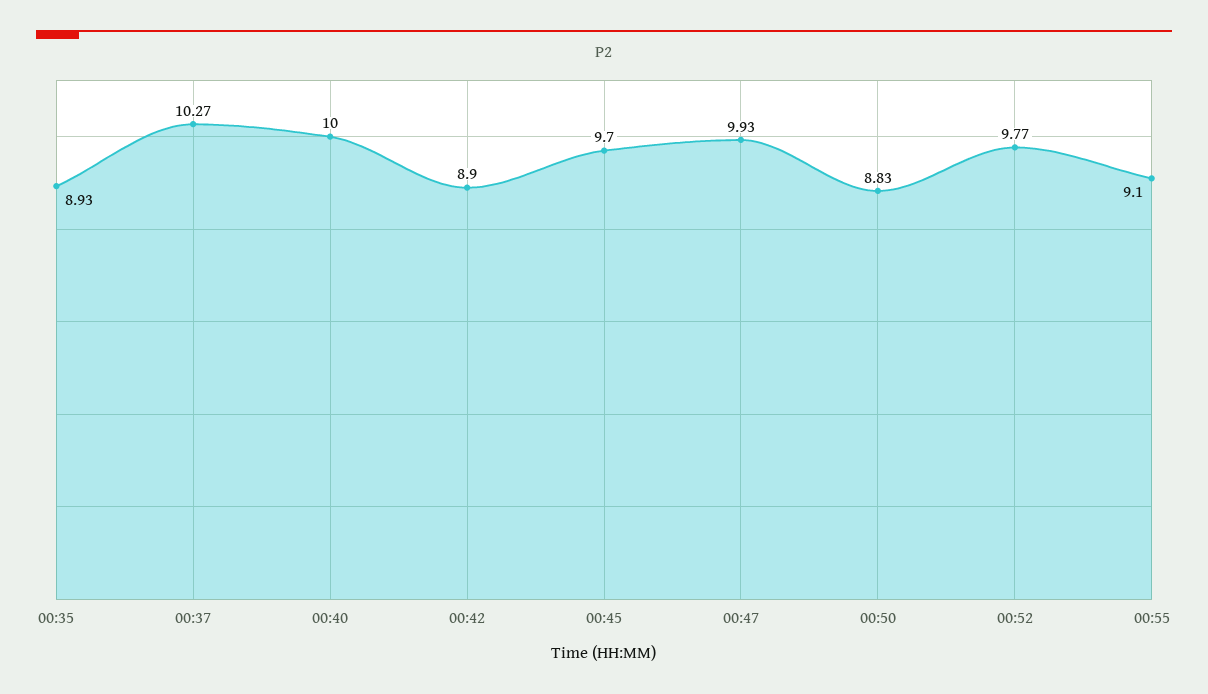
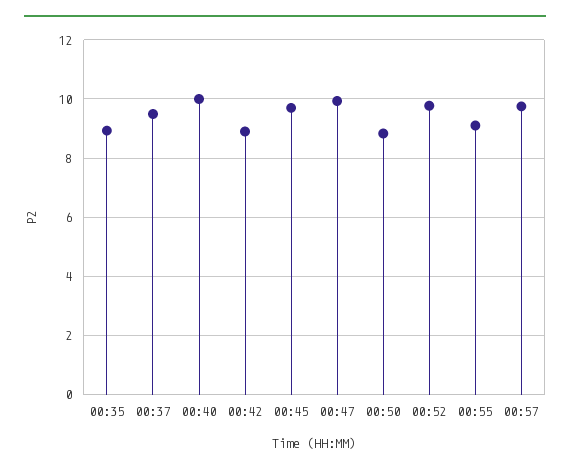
00:37: 10.27 -> 9.5
00:57: none -> 9.75

